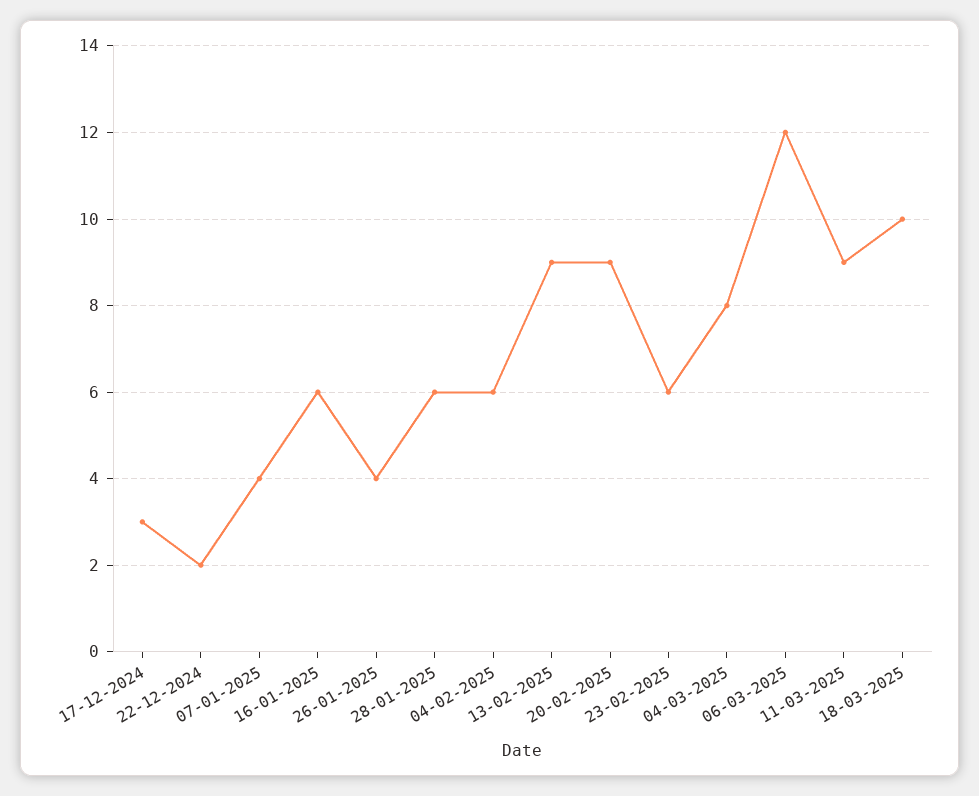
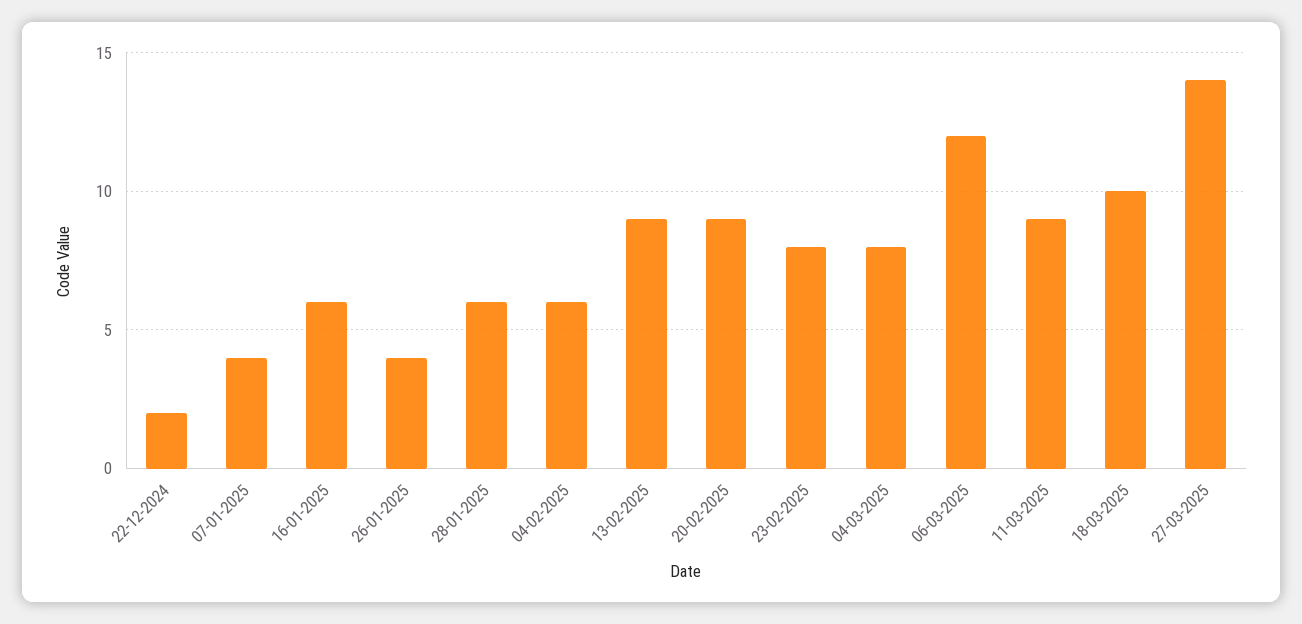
17-12-2024: 3 -> none
23-02-2025: 6 -> 8
27-03-2025: none -> 14

